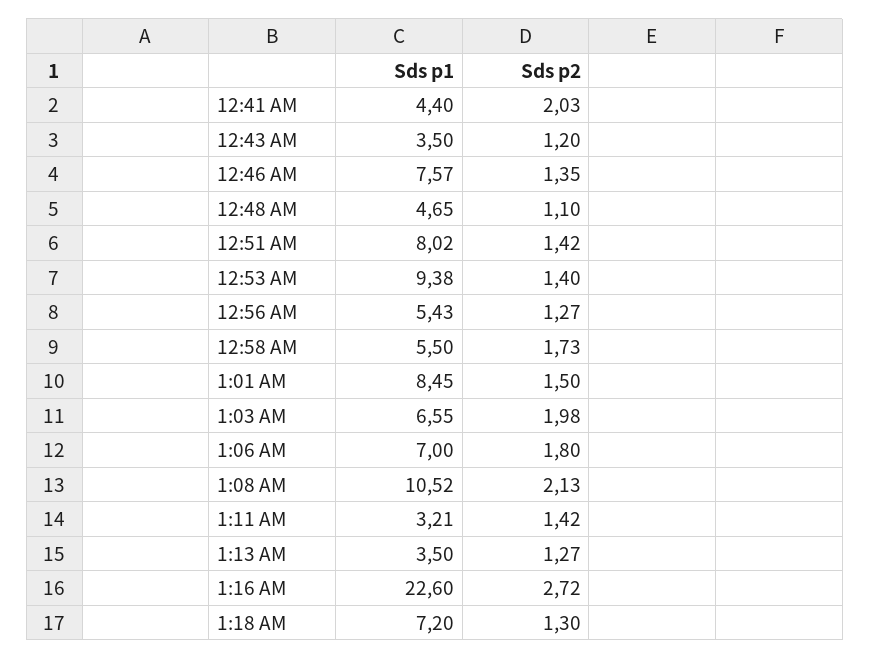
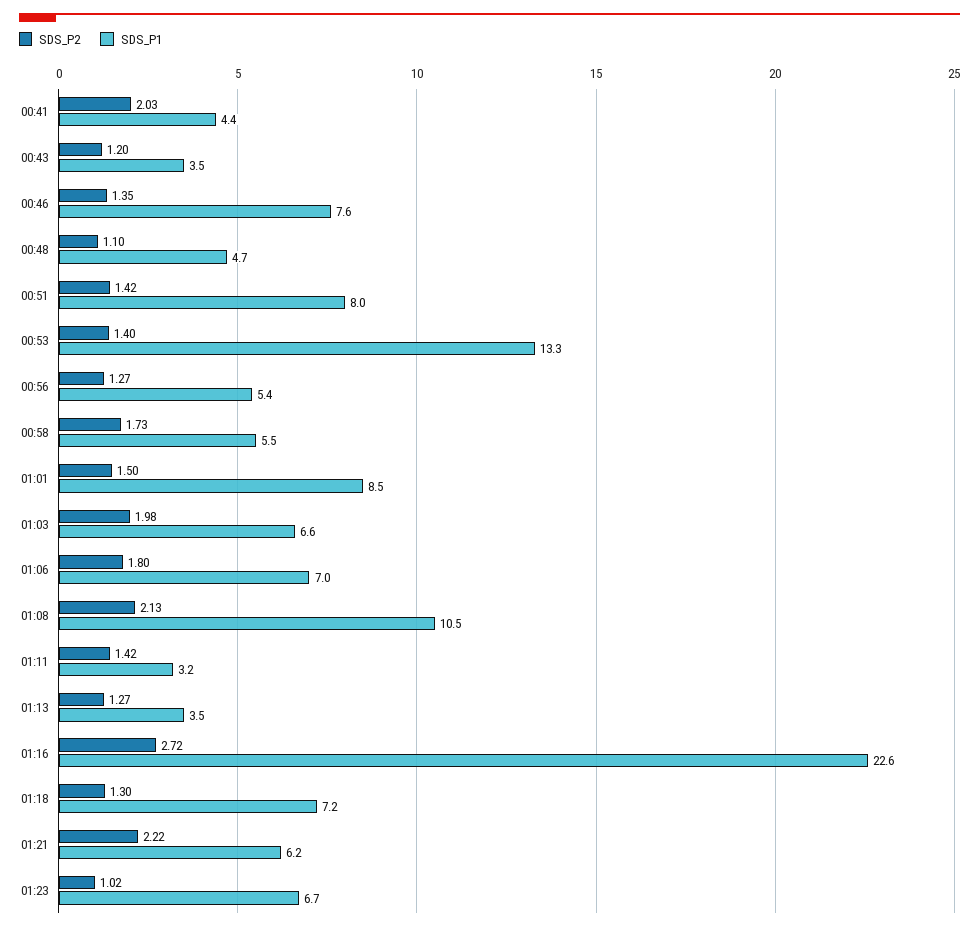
Sds p1, 12:53 AM: 9.38 -> 13.3
Sds p2, 01:21: none -> 2.22
Sds p1, 01:21: none -> 6.2
Sds p2, 01:23: none -> 1.02
Sds p1, 01:23: none -> 6.7

